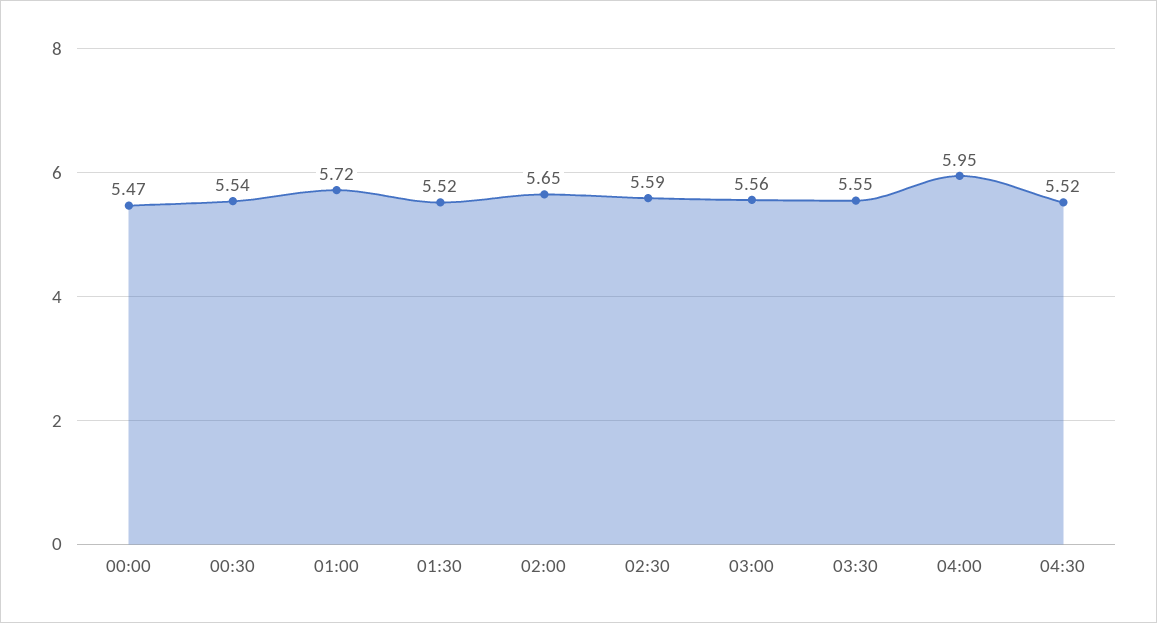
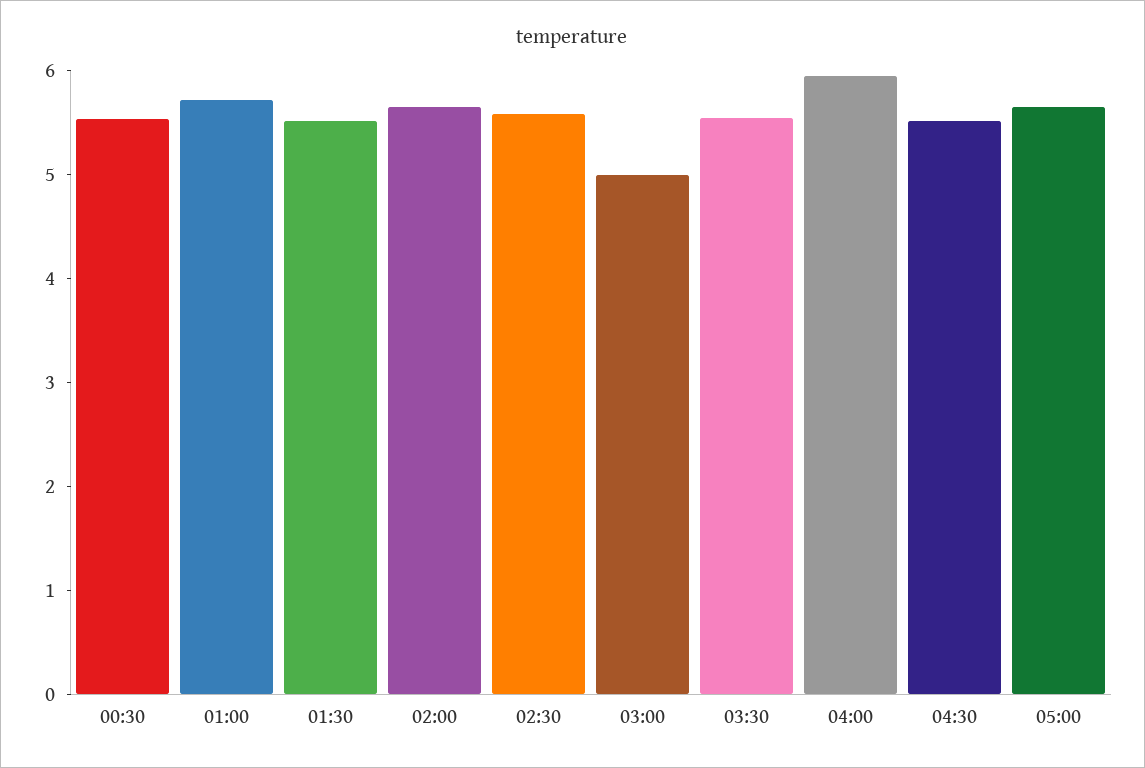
00:00: 5.47 -> none
03:00: 5.56 -> 5
05:00: none -> 5.6

